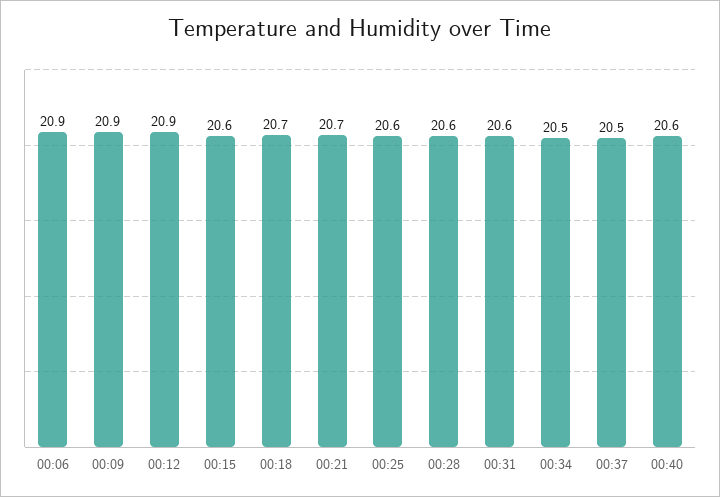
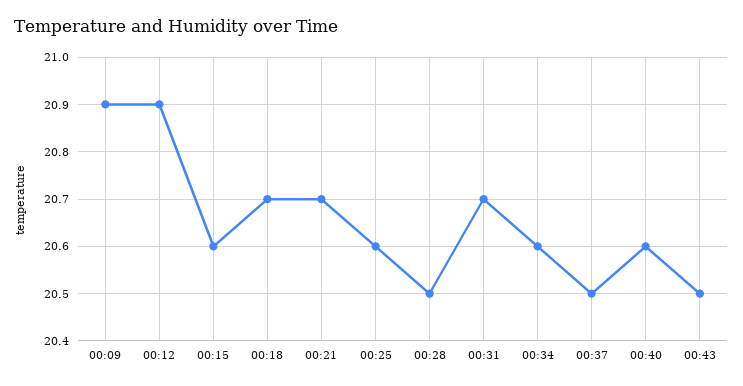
00:06: 20.9 -> none
00:28: 20.6 -> 20.5
00:31: 20.6 -> 20.7
00:34: 20.5 -> 20.6
00:43: none -> 20.5

